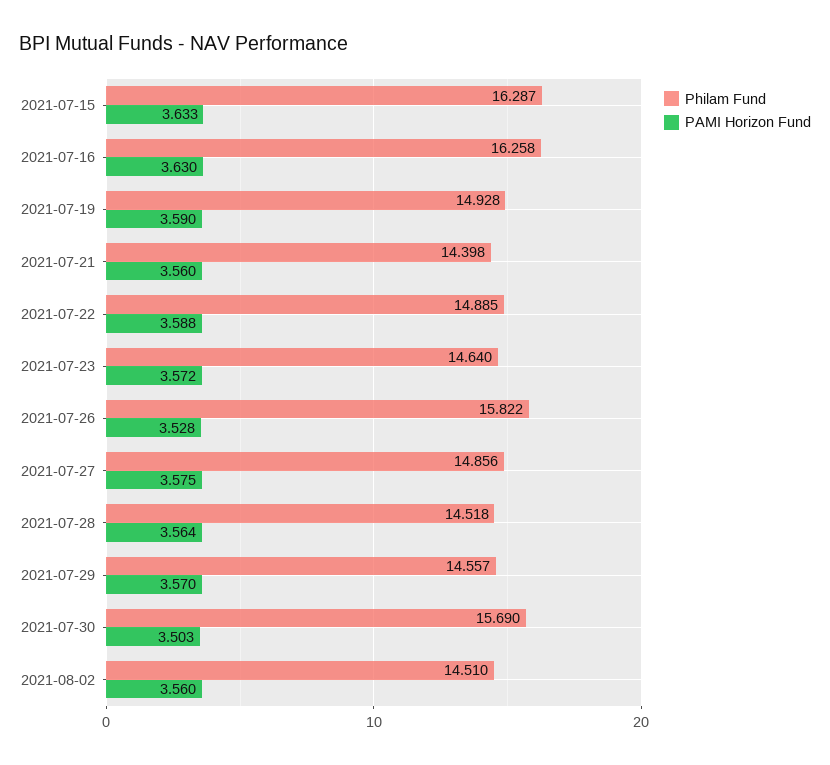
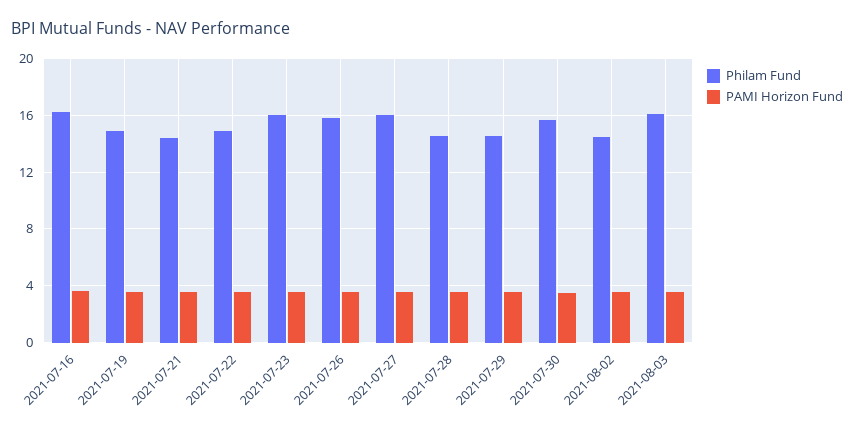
Philam Fund, 2021-07-15: 16.287 -> none
PAMI Horizon Fund, 2021-07-15: 3.633 -> none
Philam Fund, 2021-07-23: 14.64 -> 16
Philam Fund, 2021-07-27: 14.856 -> 16
Philam Fund, 2021-08-03: none -> 16
PAMI Horizon Fund, 2021-08-03: none -> 3.5

